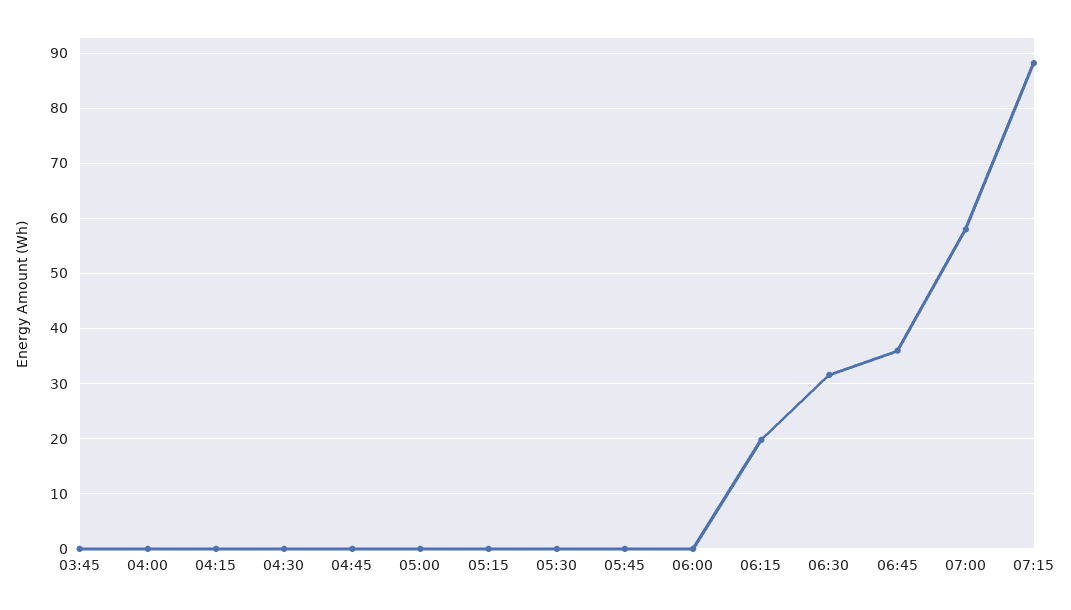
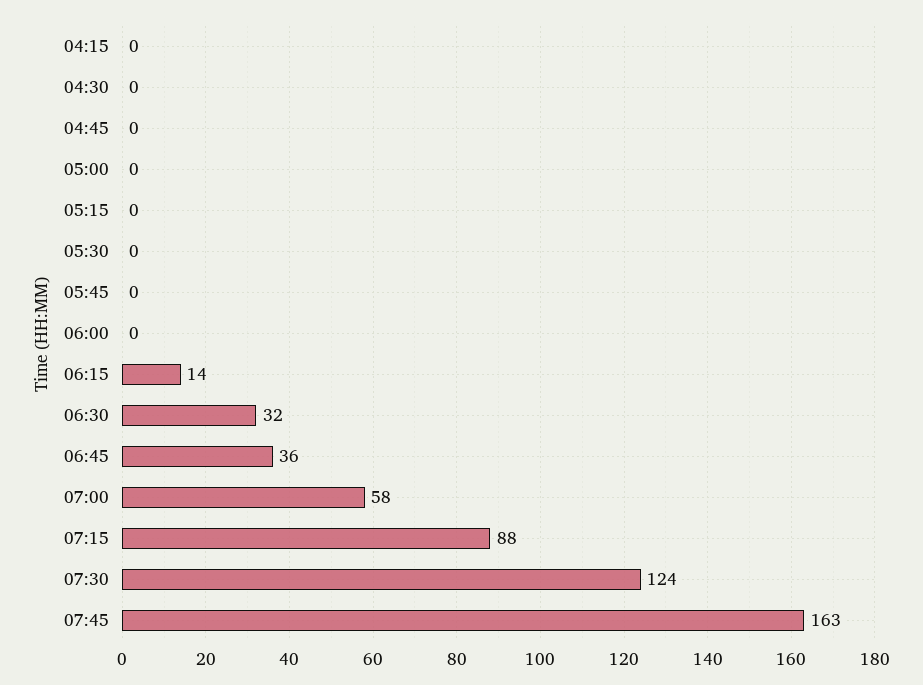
03:45: 0 -> none
04:00: 0 -> none
06:15: 20 -> 14
07:30: none -> 124
07:45: none -> 163

